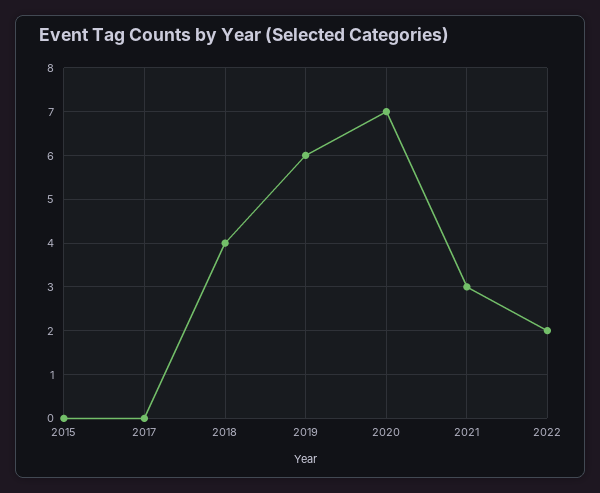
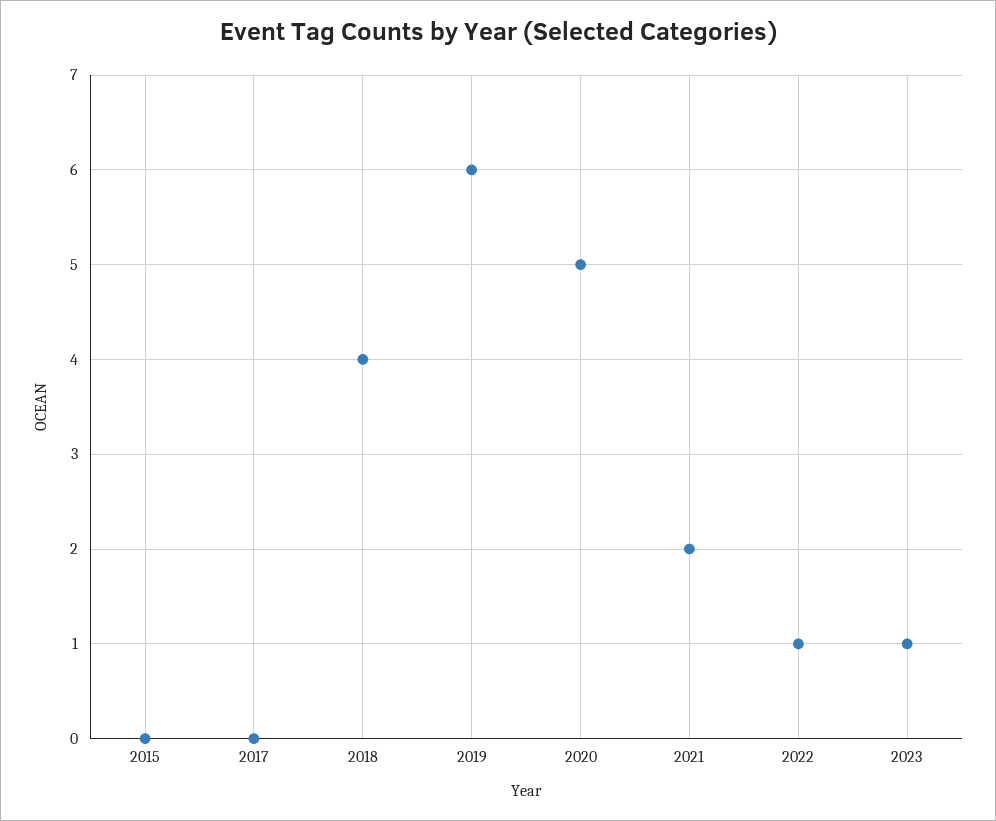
2020: 7 -> 5
2021: 3 -> 2
2022: 2 -> 1
2023: none -> 1

